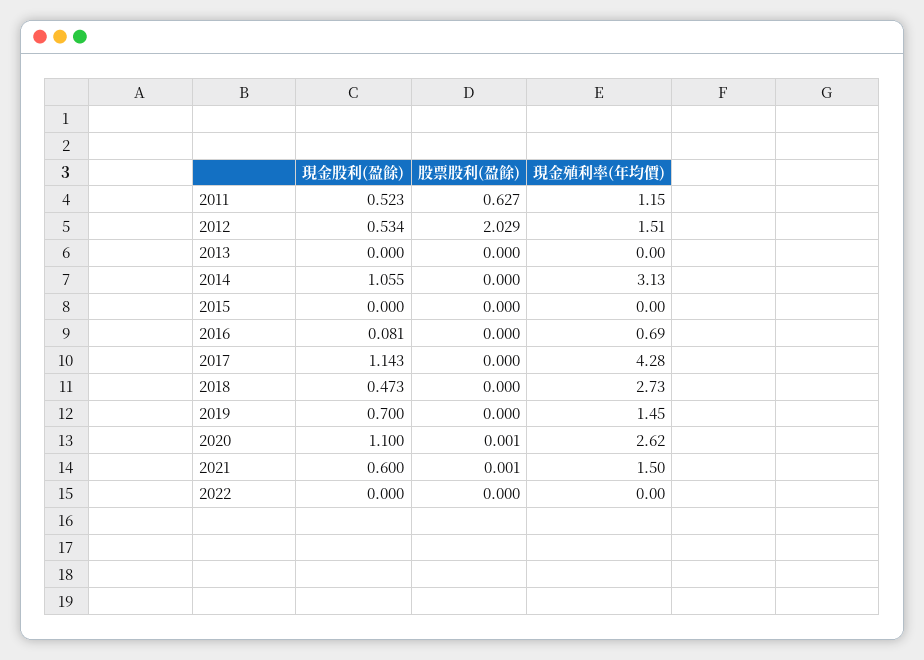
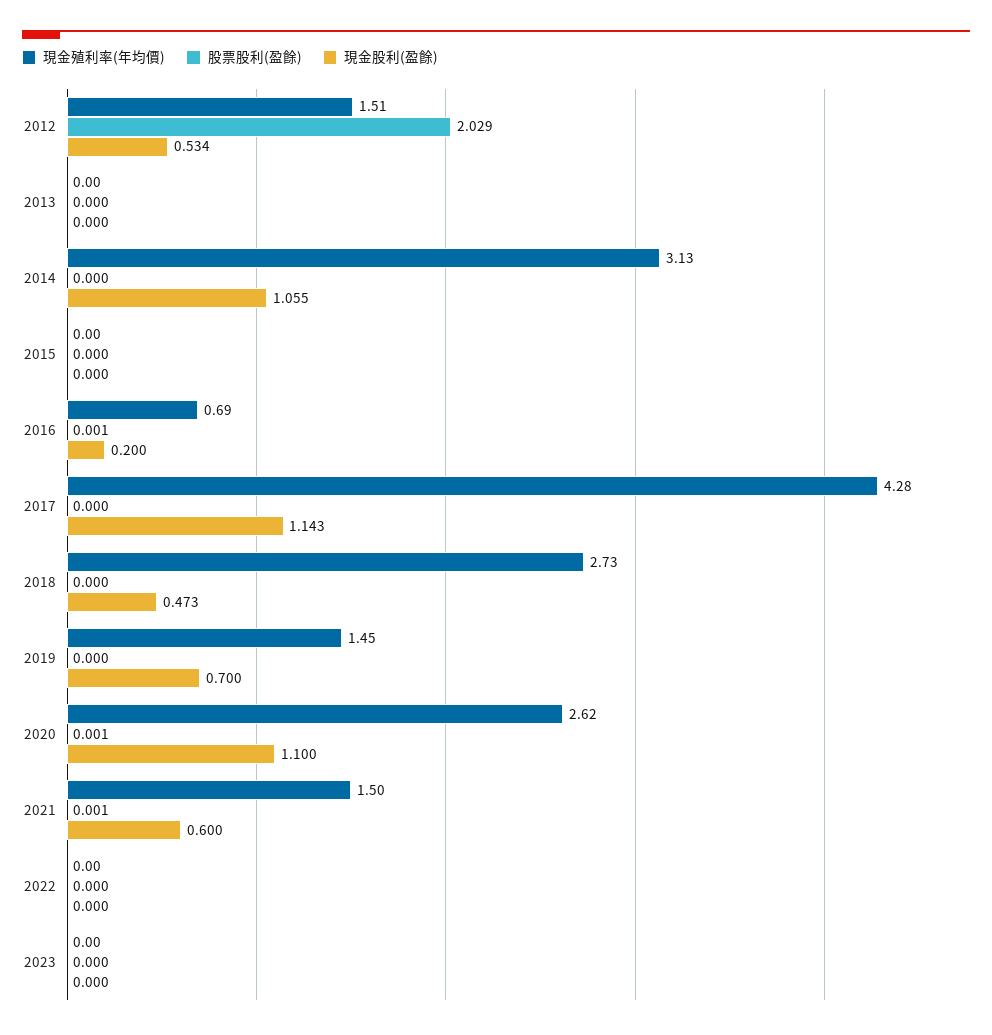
現金股利(盈餘), 2011: 0.523 -> none
股票股利(盈餘), 2011: 0.627 -> none
現金殖利率(年均價), 2011: 1.15 -> none
現金股利(盈餘), 2016: 0.081 -> 0.2
股票股利(盈餘), 2016: 0 -> 0.001
現金殖利率(年均價), 2023: none -> 0
股票股利(盈餘), 2023: none -> 0
現金股利(盈餘), 2023: none -> 0

